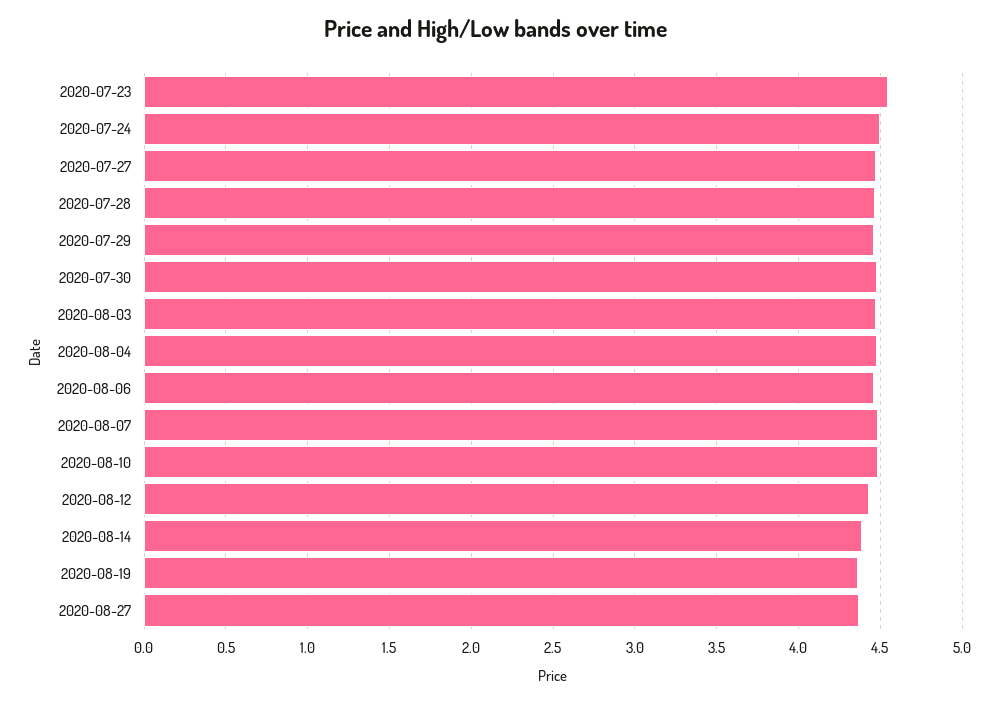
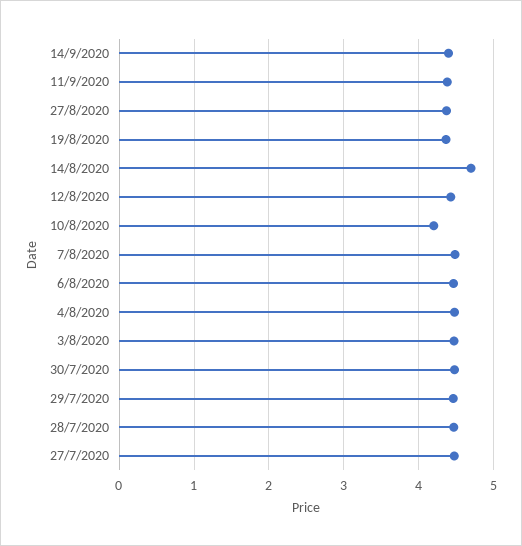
2020-07-23: 4.55 -> none
2020-07-24: 4.5 -> none
2020-08-10: 4.5 -> 4.2
2020-08-14: 4.4 -> 4.7
14/9/2020: none -> 4.4
11/9/2020: none -> 4.4

